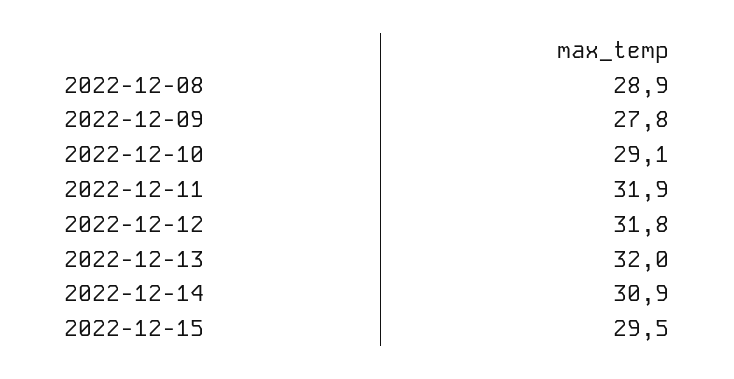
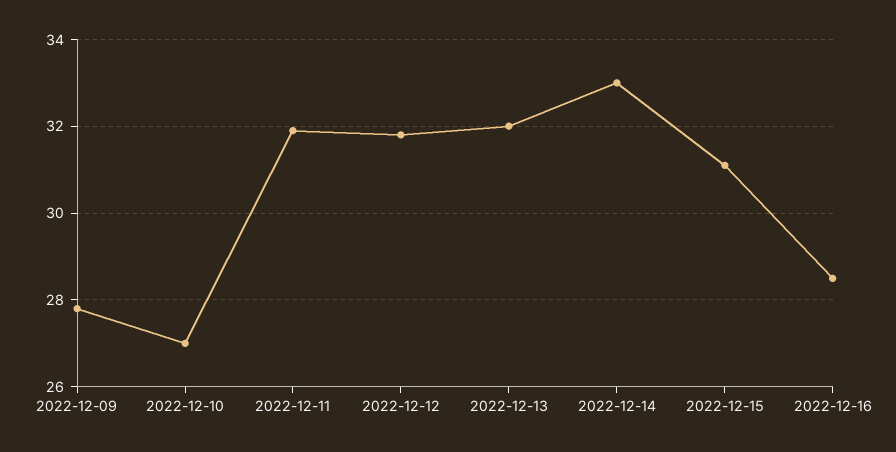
2022-12-08: 28.9 -> none
2022-12-10: 29.1 -> 27
2022-12-14: 30.9 -> 33
2022-12-15: 29.5 -> 31
2022-12-16: none -> 28.5

